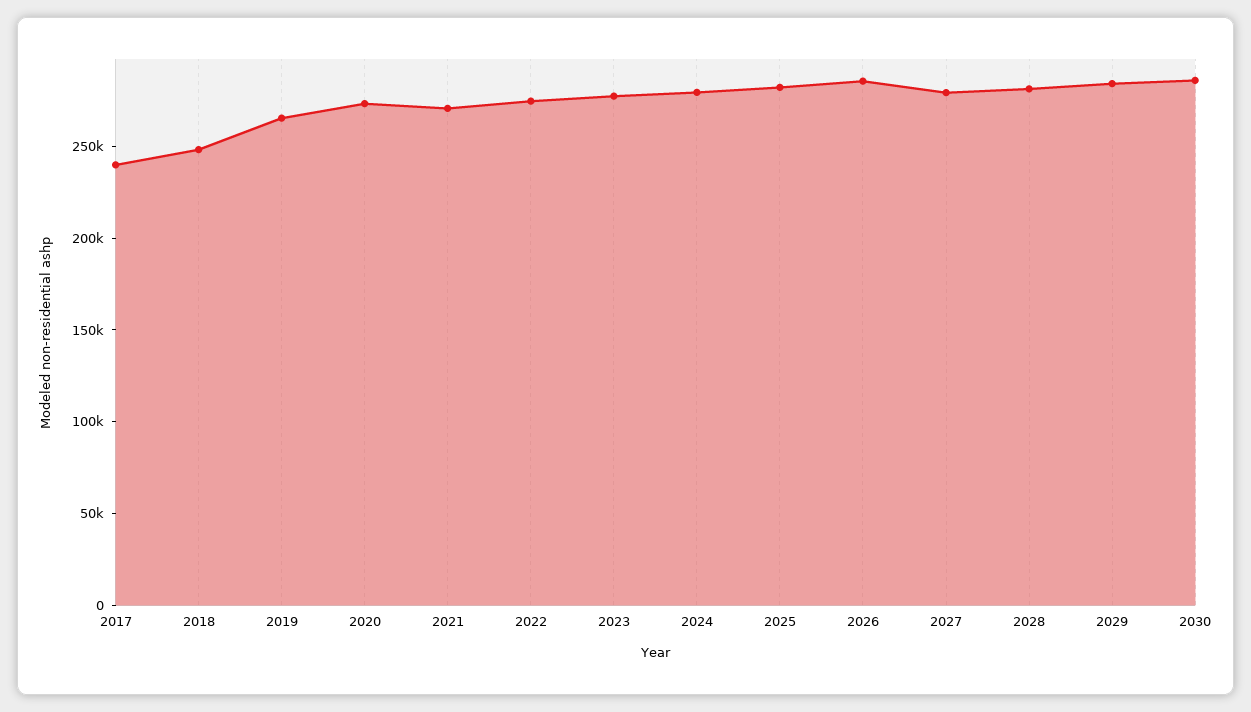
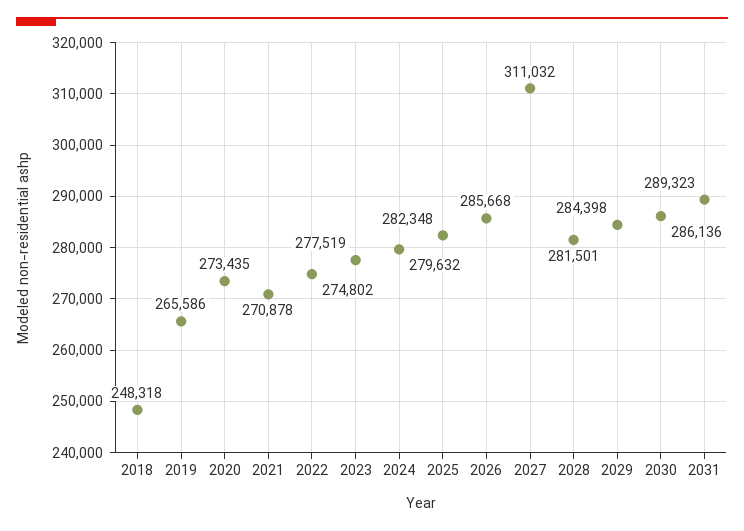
2017: 240000 -> none
2027: 280000 -> 311032
2031: none -> 289323

